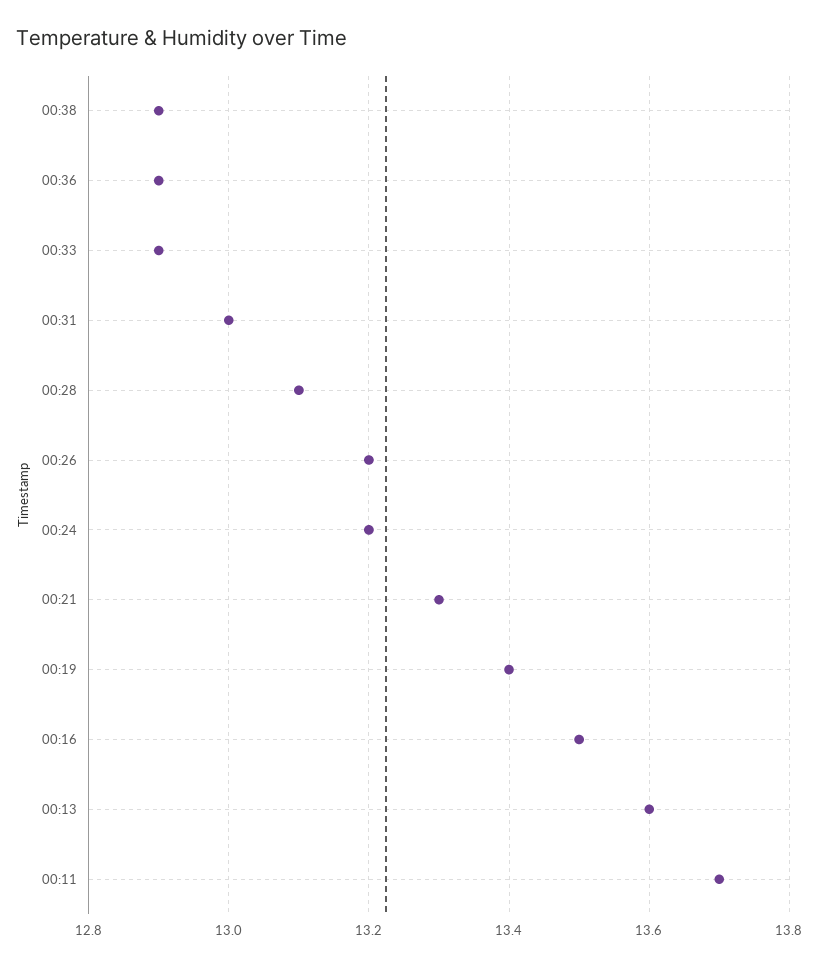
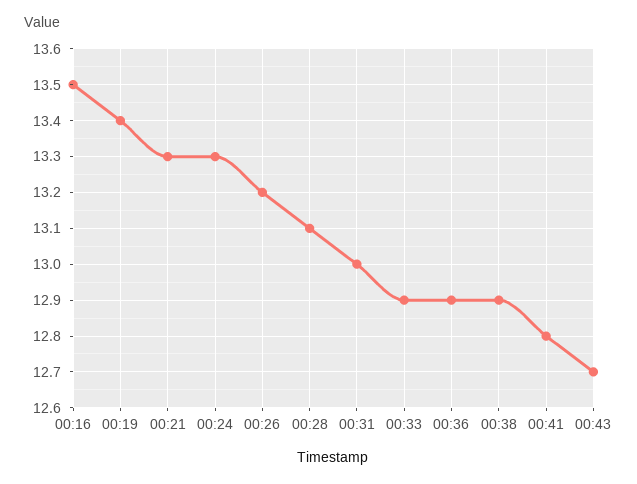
00:24: 13.2 -> 13.3
00:13: 13.6 -> none
00:11: 13.7 -> none
00:41: none -> 12.8
00:43: none -> 12.7

